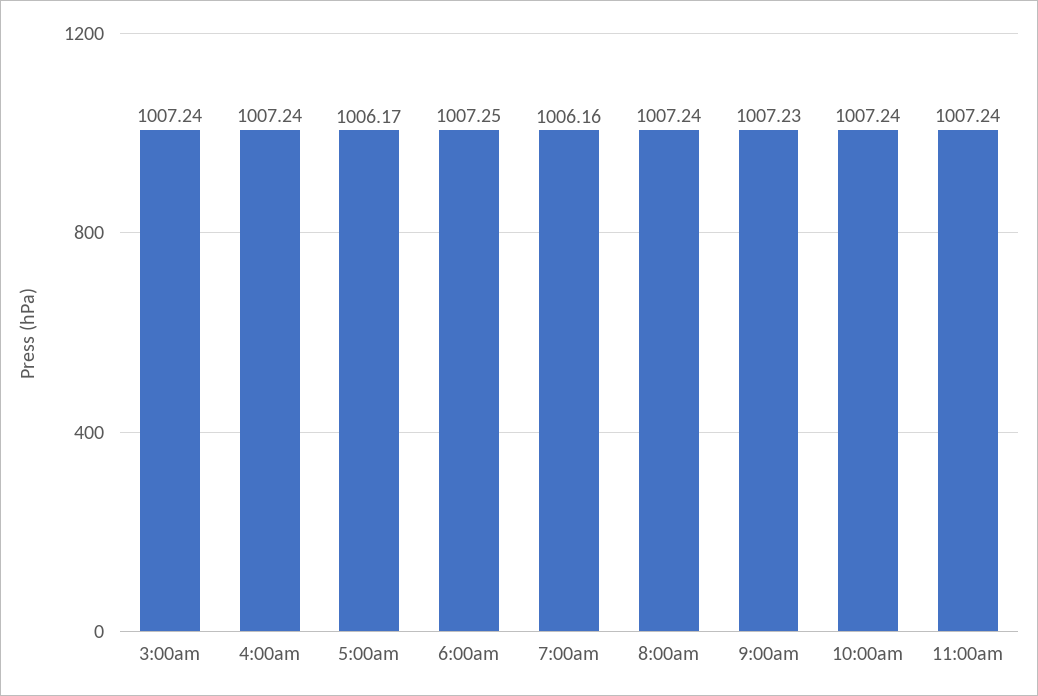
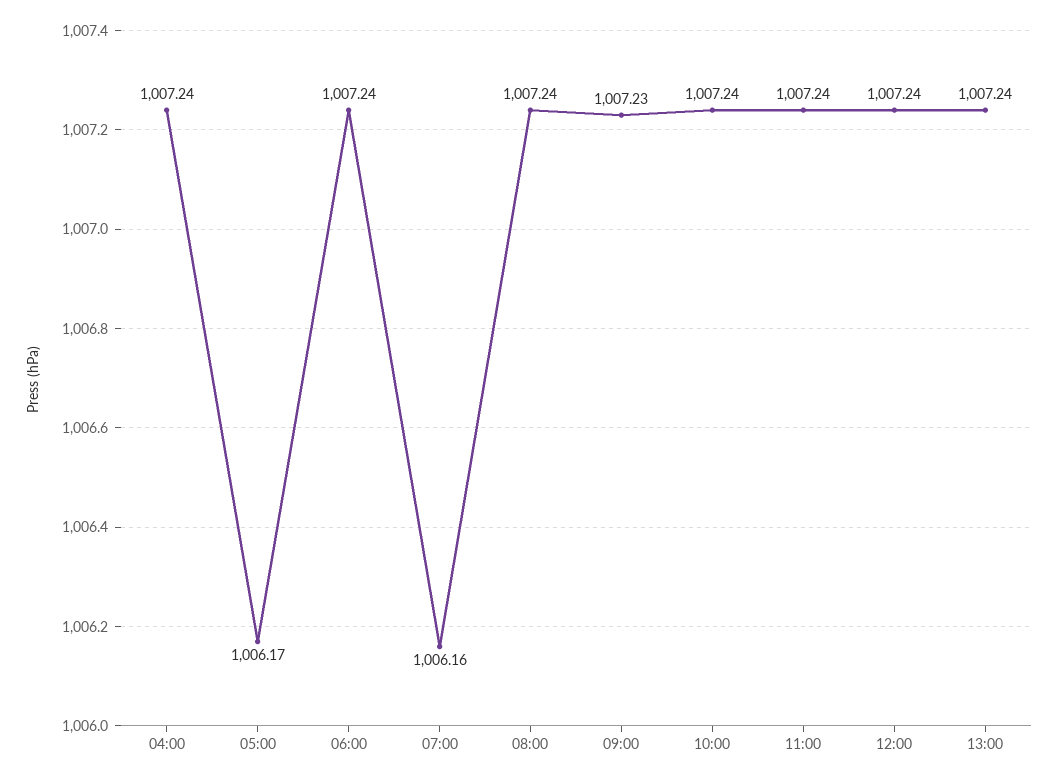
3:00am: 1007.24 -> none
6:00am: 1007.25 -> 1007.24
12:00: none -> 1007.24
13:00: none -> 1007.24

